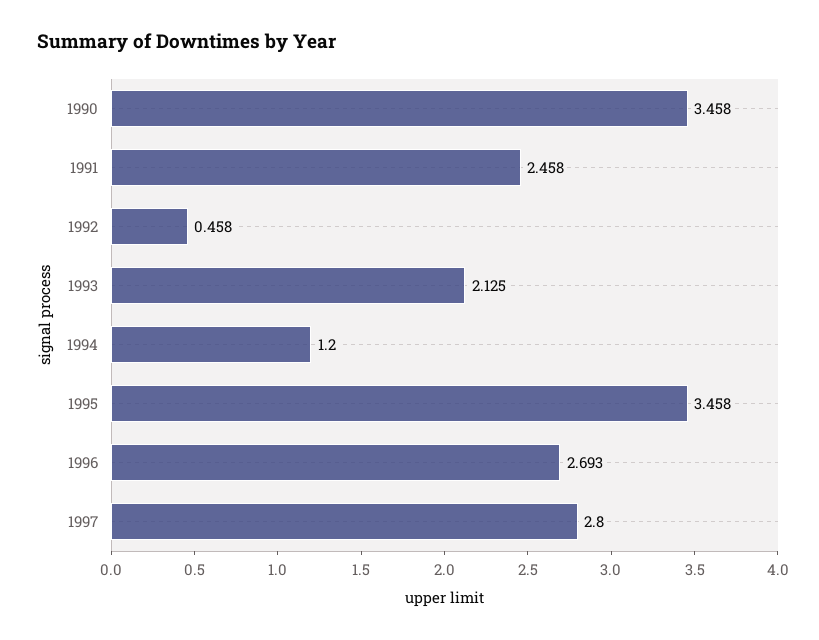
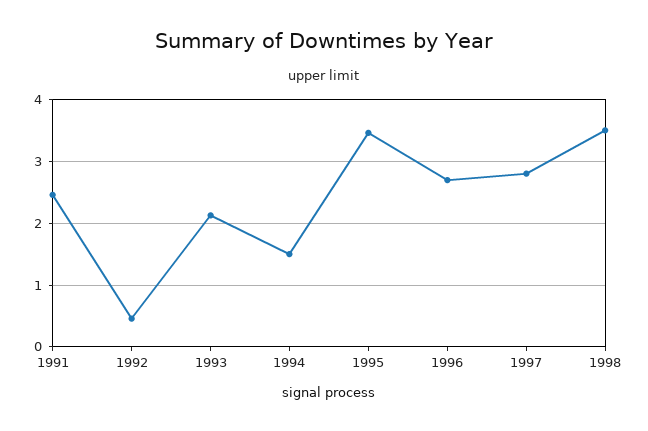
1990: 3.458 -> none
1994: 1.2 -> 1.5
1998: none -> 3.5

